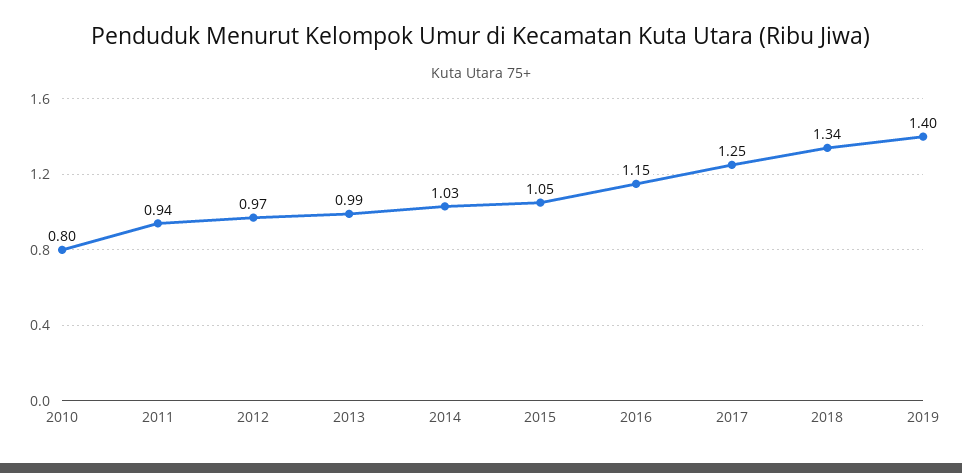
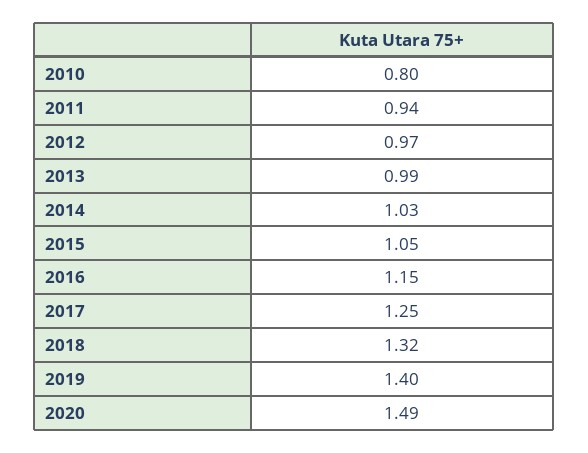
2018: 1.34 -> 1.32
2020: none -> 1.49

